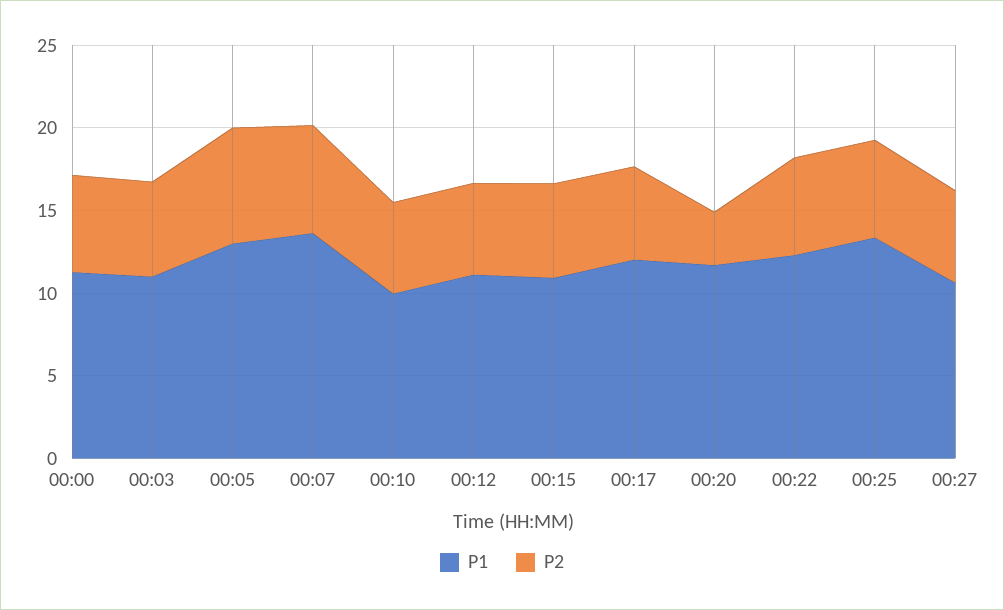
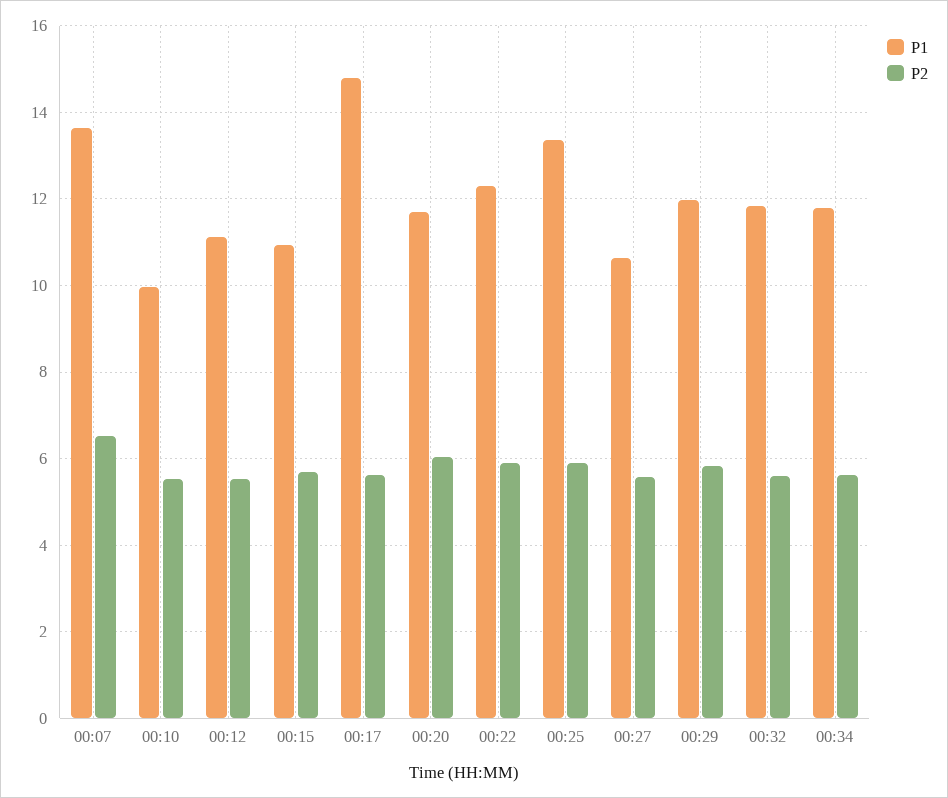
P1, 00:00: 11 -> none
P2, 00:00: 6 -> none
P1, 00:03: 11 -> none
P2, 00:03: 6 -> none
P1, 00:05: 13 -> none
P2, 00:05: 7 -> none
P1, 00:17: 12 -> 14.8
P2, 00:20: 3 -> 6
P1, 00:29: none -> 12
P2, 00:29: none -> 5.8
P1, 00:32: none -> 11.8
P2, 00:32: none -> 5.6
P1, 00:34: none -> 11.8
P2, 00:34: none -> 5.6

